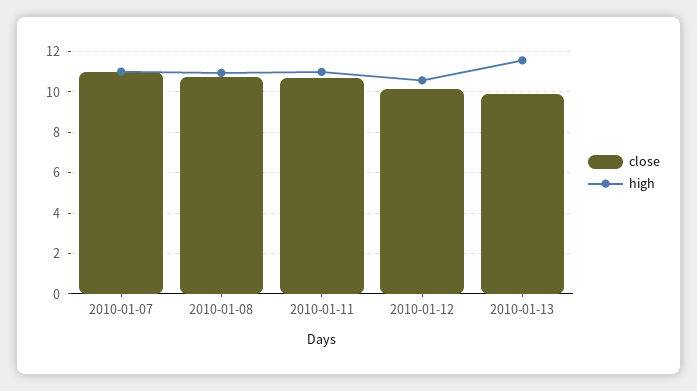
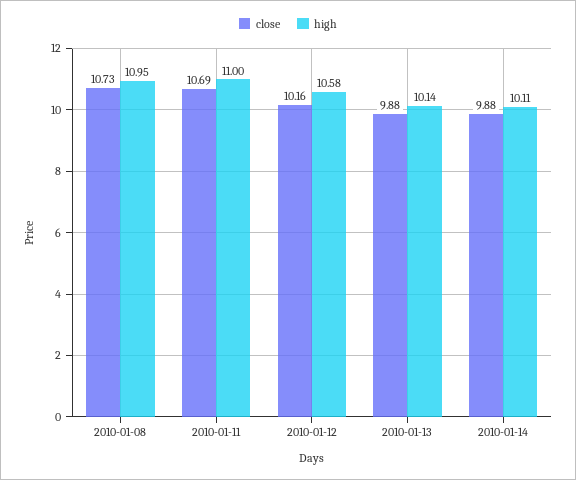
close, 2010-01-07: 11 -> none
high, 2010-01-07: 11 -> none
high, 2010-01-13: 11.5 -> 10.14
close, 2010-01-14: none -> 9.88
high, 2010-01-14: none -> 10.11

